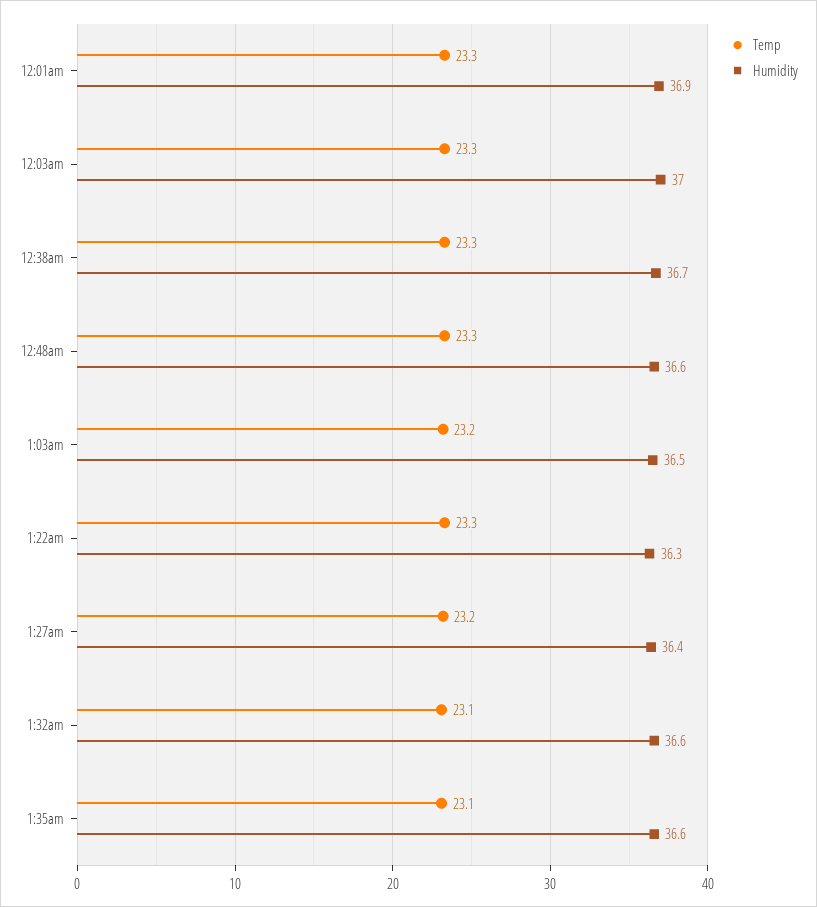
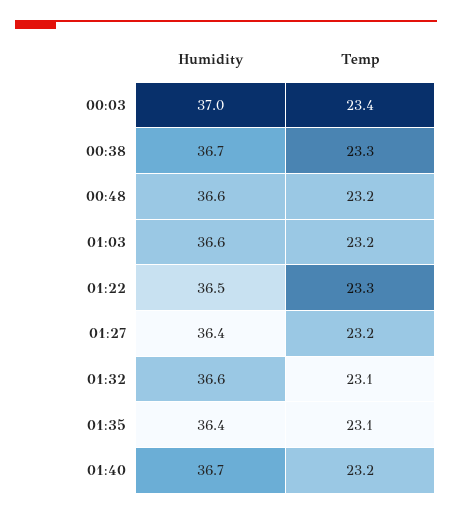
Temp, 12:01am: 23.3 -> none
Humidity, 12:01am: 36.9 -> none
Temp, 12:03am: 23.3 -> 23.4
Temp, 12:48am: 23.3 -> 23.2
Humidity, 1:03am: 36.5 -> 36.6
Humidity, 1:22am: 36.3 -> 36.5
Humidity, 1:35am: 36.6 -> 36.4
Humidity, 01:40: none -> 36.7
Temp, 01:40: none -> 23.2

